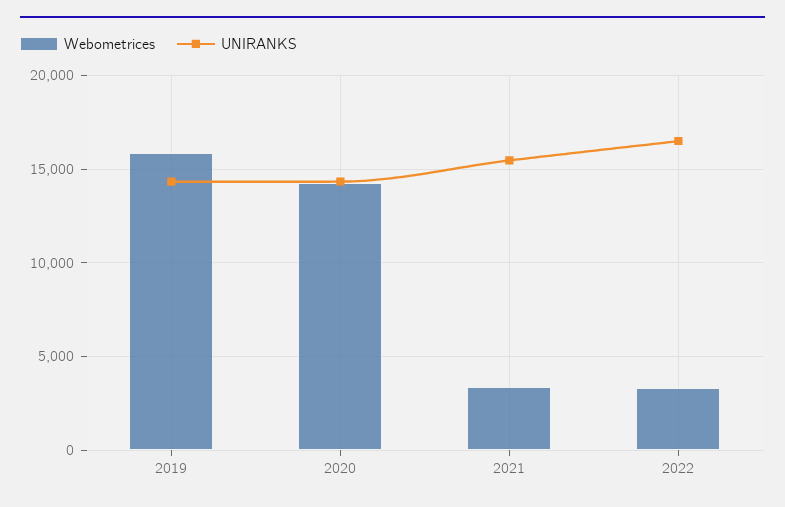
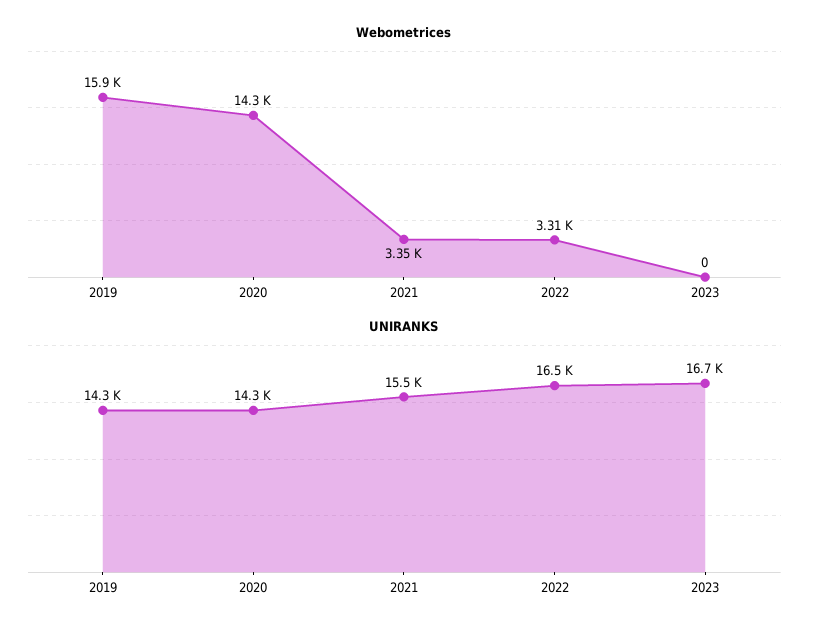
Webometrices, 2023: none -> 0
UNIRANKS, 2023: none -> 16700

